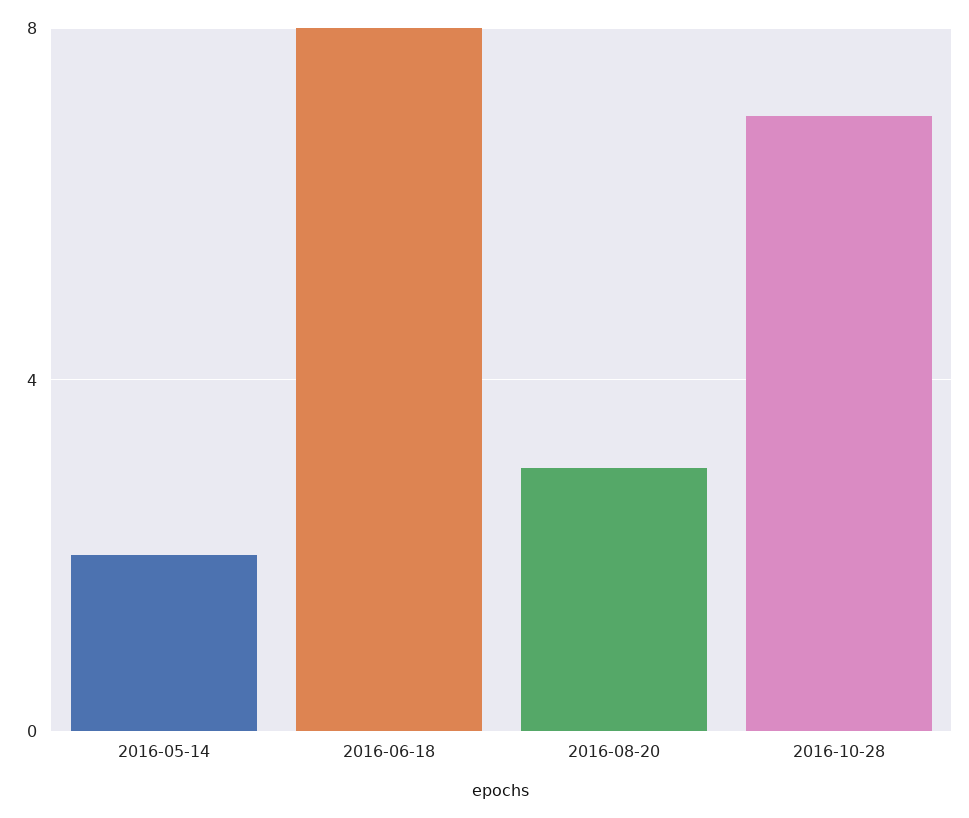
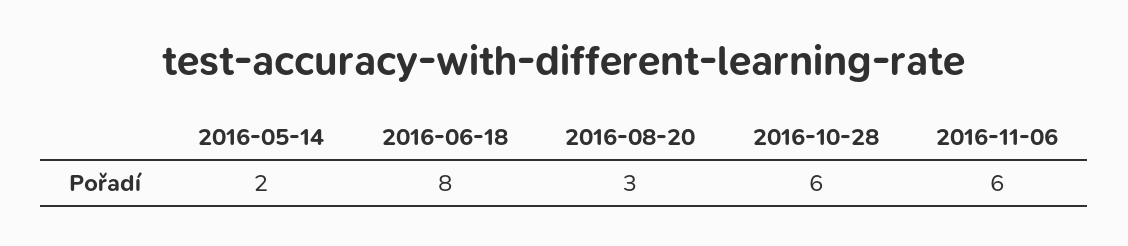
2016-10-28: 7 -> 6
2016-11-06: none -> 6

